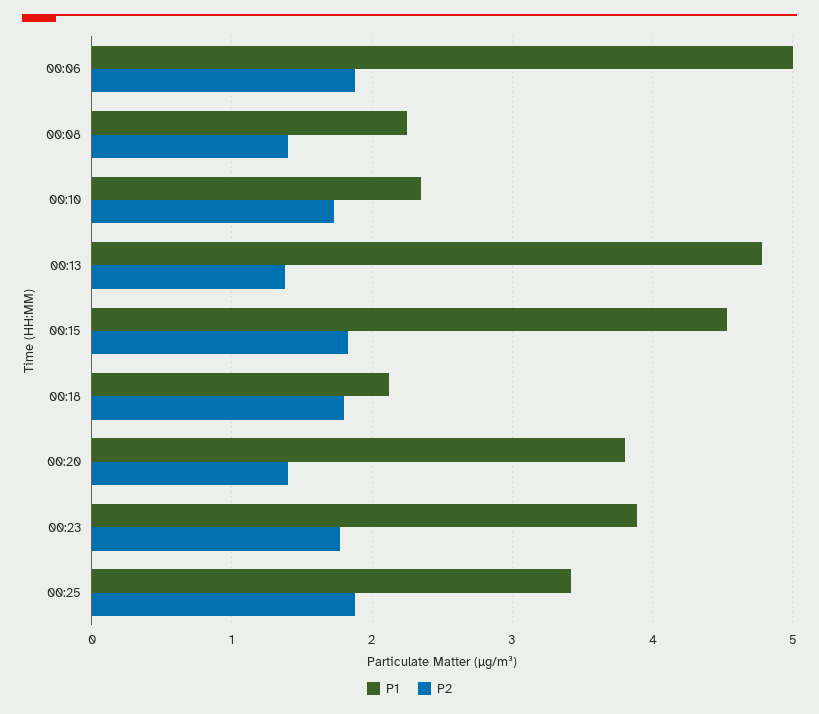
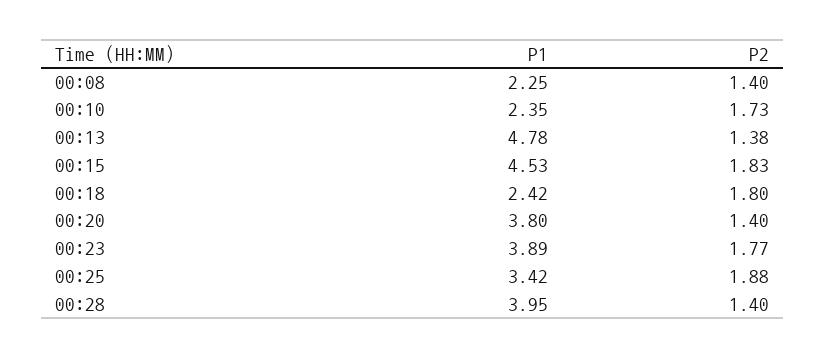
P1, 00:06: 5 -> none
P2, 00:06: 1.9 -> none
P1, 00:18: 2.1 -> 2.42
P1, 00:28: none -> 3.95
P2, 00:28: none -> 1.4

